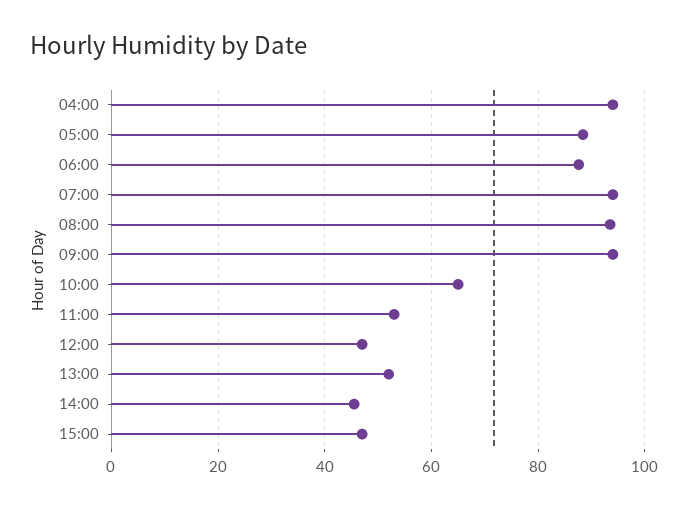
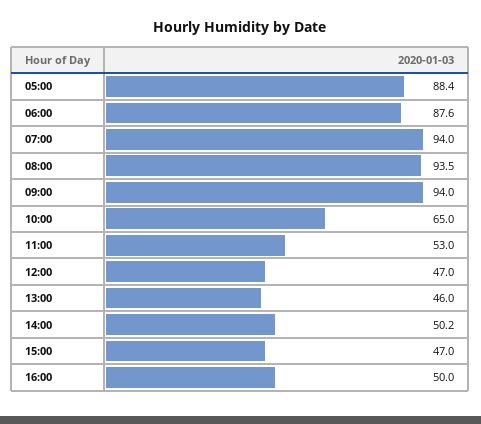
04:00: 94 -> none
13:00: 52 -> 46
14:00: 46 -> 50.2
16:00: none -> 50

